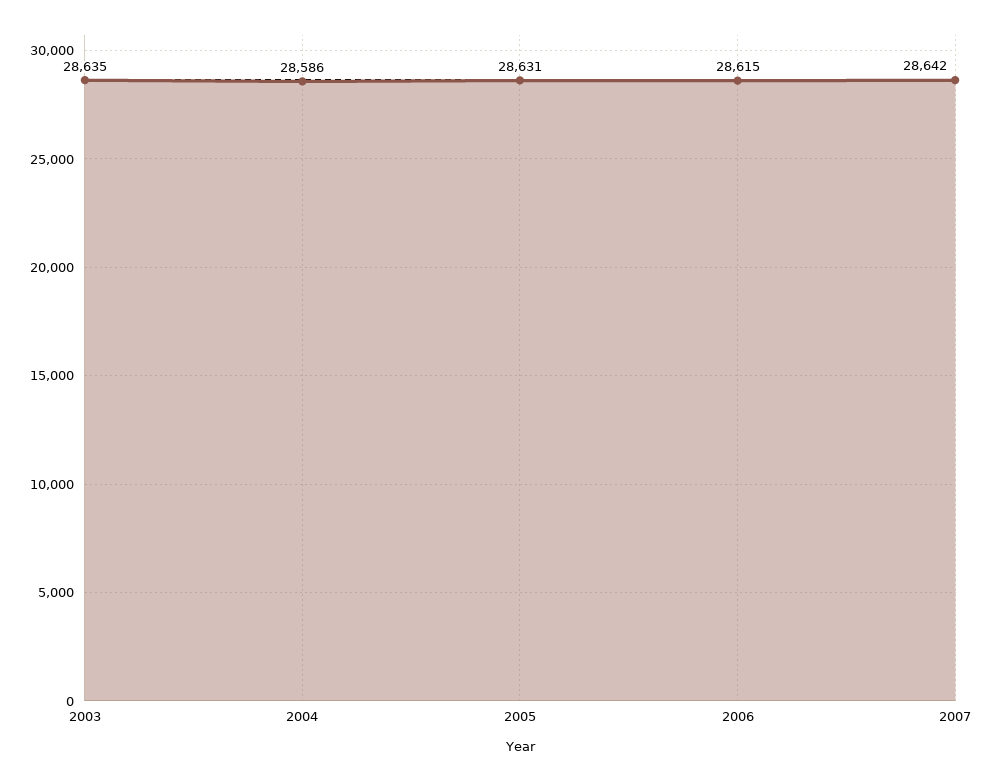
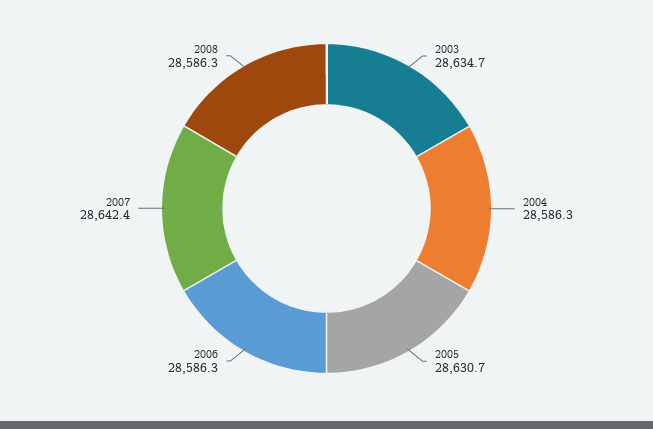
2006: 28615 -> 28586.3
2008: none -> 28586.3

